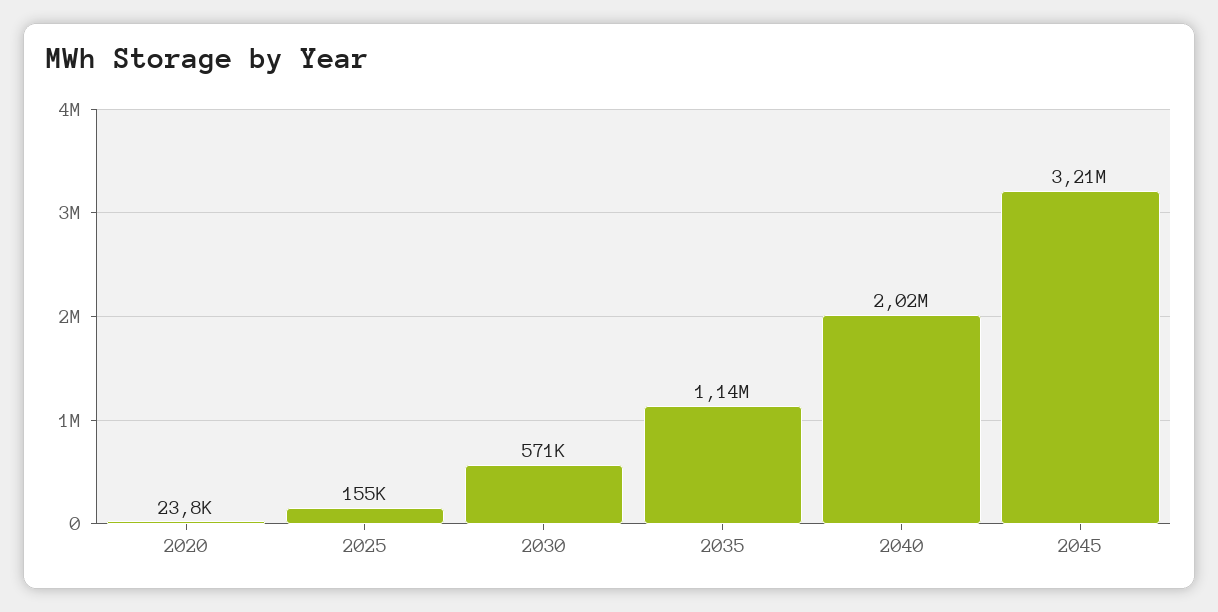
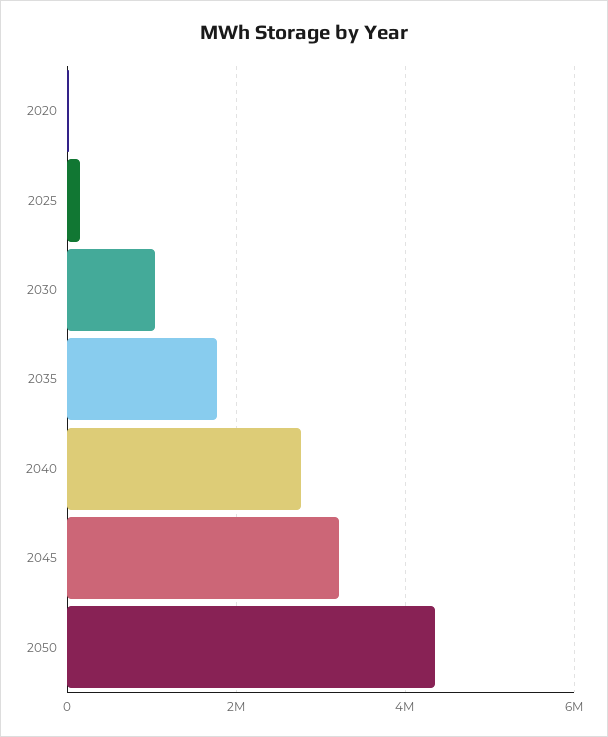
2030: 571000 -> 1000000
2035: 1140000 -> 1800000
2040: 2020000 -> 2800000
2050: none -> 4400000

